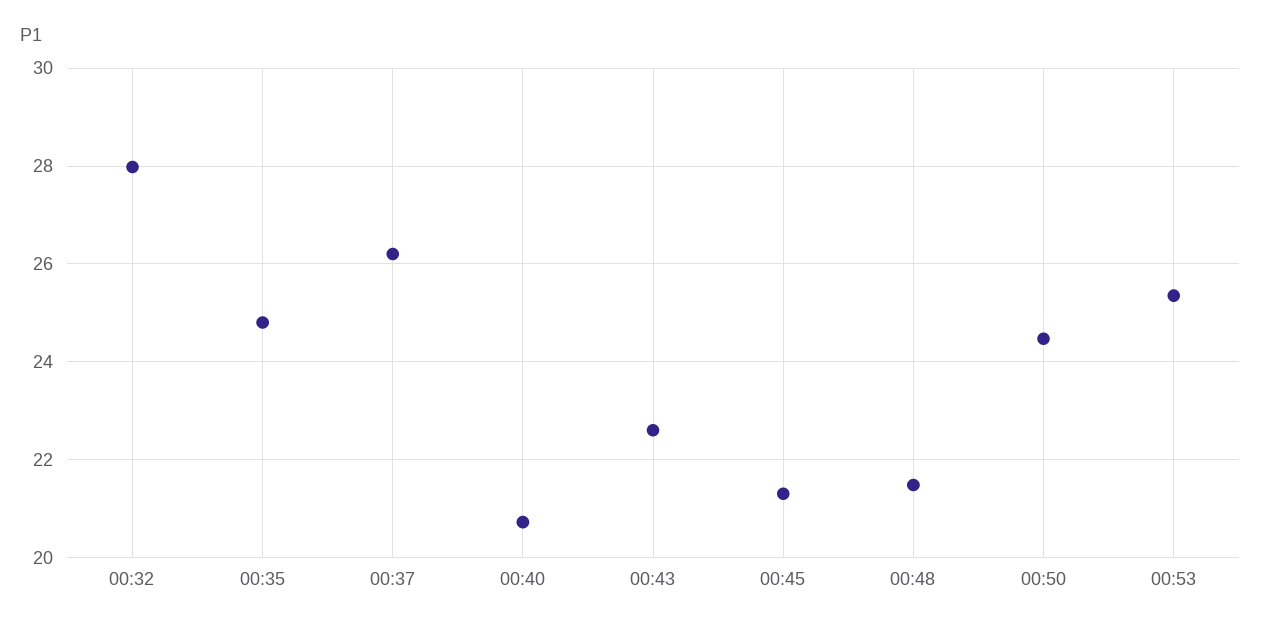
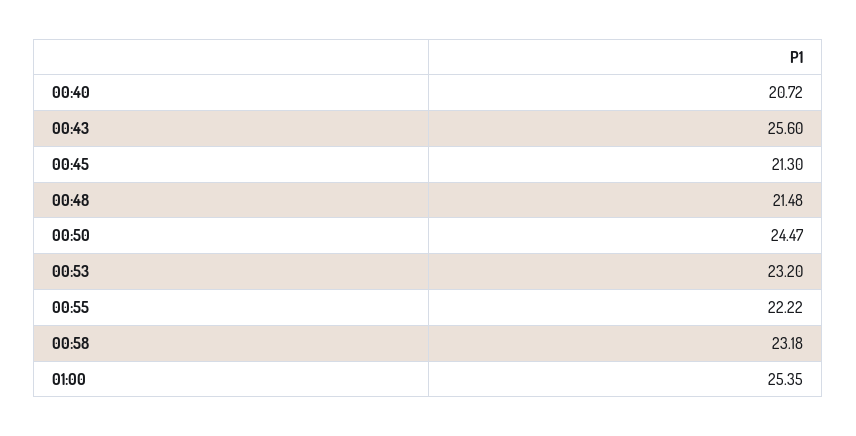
00:32: 28 -> none
00:35: 24.8 -> none
00:37: 26.2 -> none
00:43: 22.6 -> 25.6
00:53: 25.4 -> 23.2
00:55: none -> 22.22
00:58: none -> 23.18
01:00: none -> 25.35

